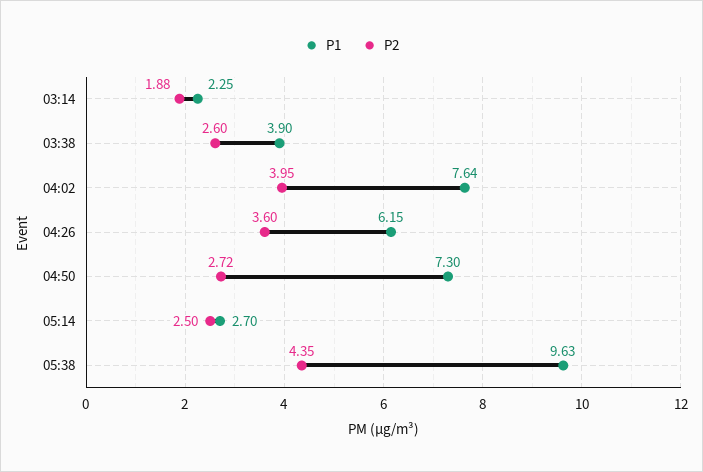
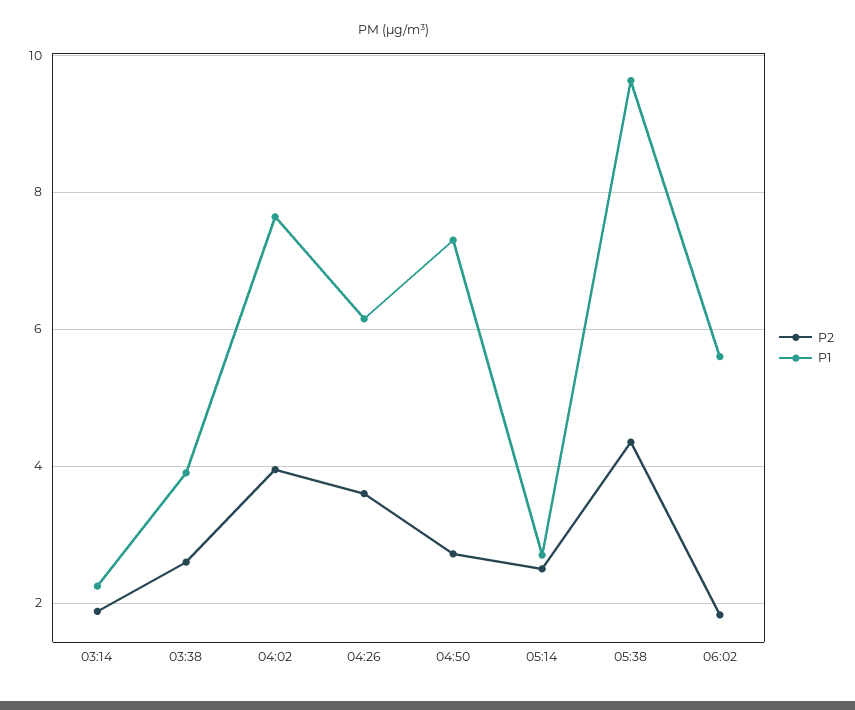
P2, 06:02: none -> 1.8
P1, 06:02: none -> 5.6

